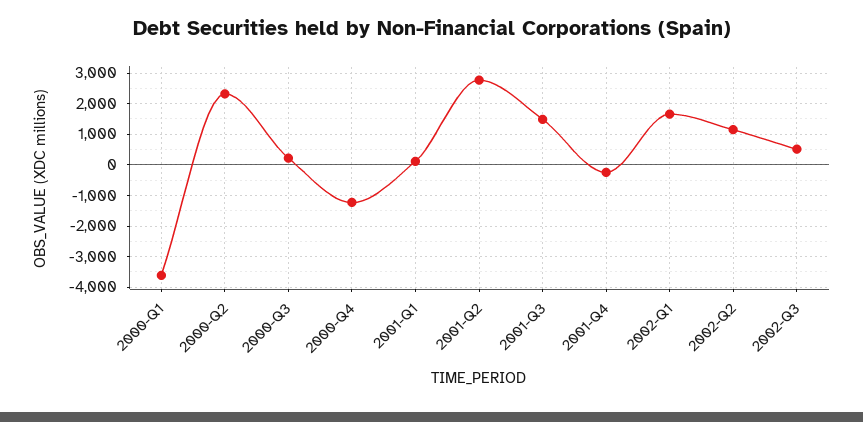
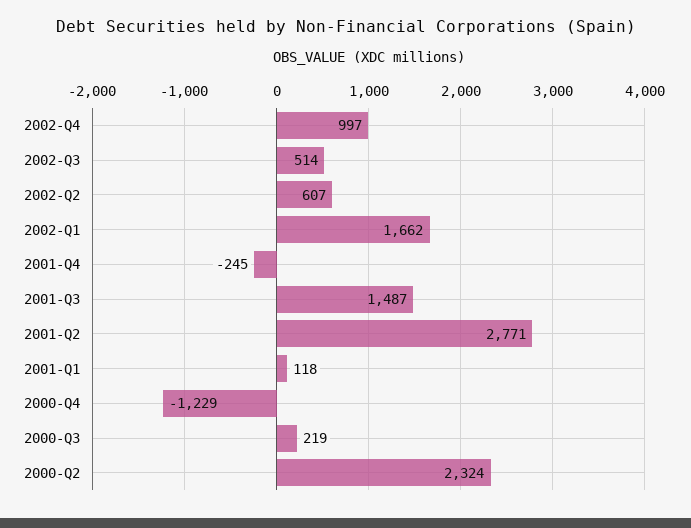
2000-Q1: -3600 -> none
2002-Q2: 1200 -> 607
2002-Q4: none -> 997

